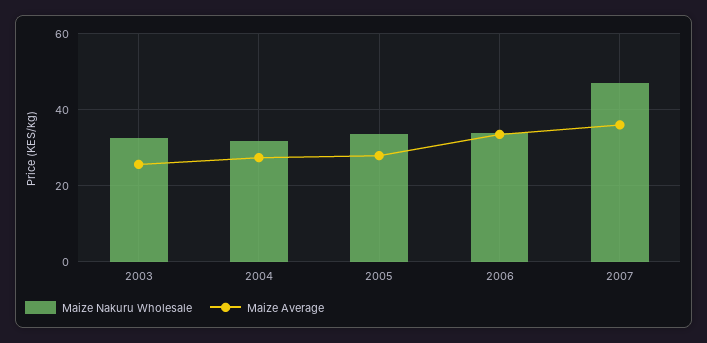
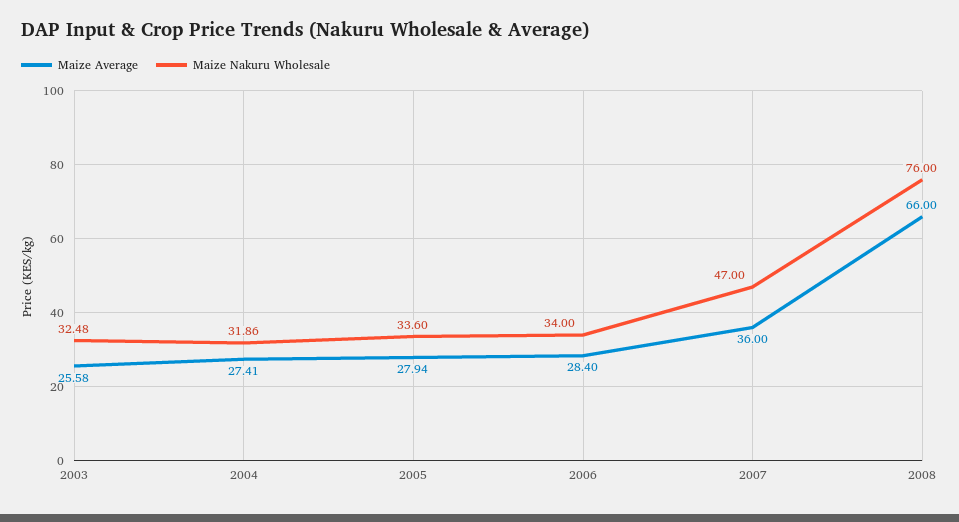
Maize Average, 2006: 34 -> 28.4
Maize Average, 2008: none -> 66
Maize Nakuru Wholesale, 2008: none -> 76

